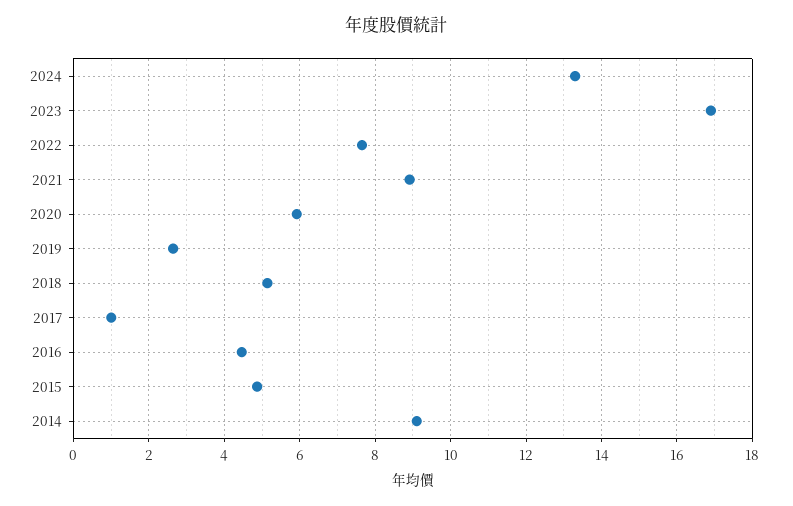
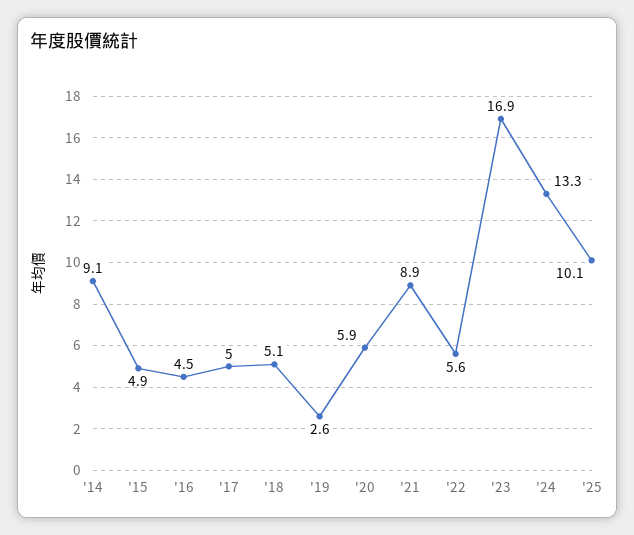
2022: 7.6 -> 5.6
2017: 1 -> 5
'25: none -> 10.1

